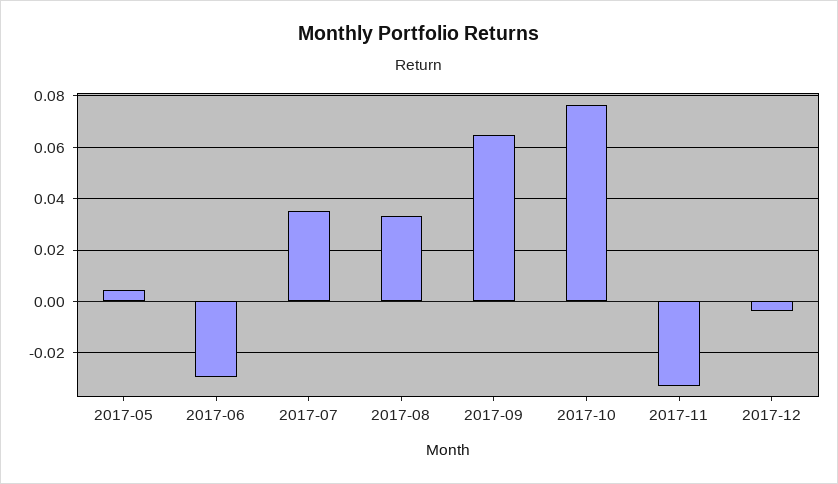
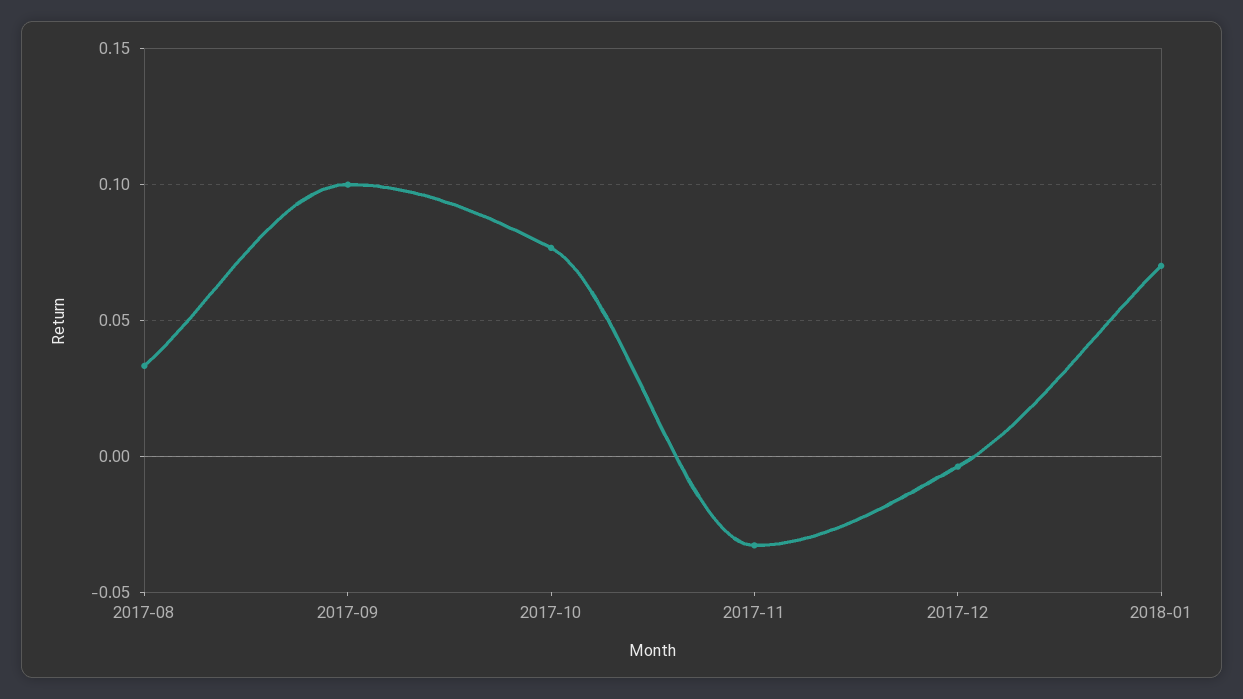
2017-05: 0.005 -> none
2017-06: -0.03 -> none
2017-07: 0.035 -> none
2017-09: 0.065 -> 0.1
2018-01: none -> 0.07

